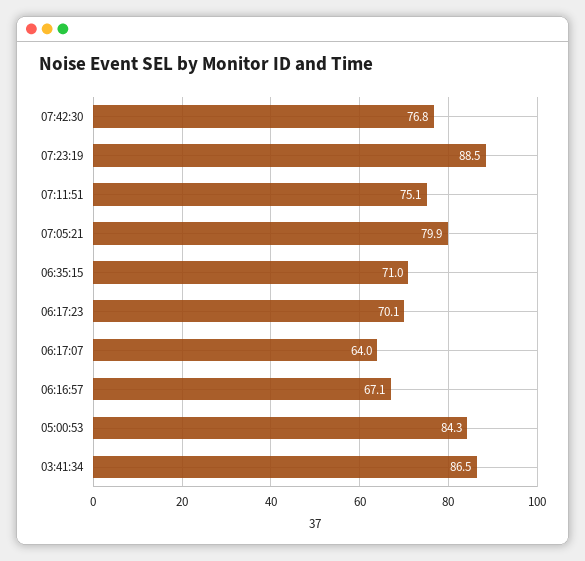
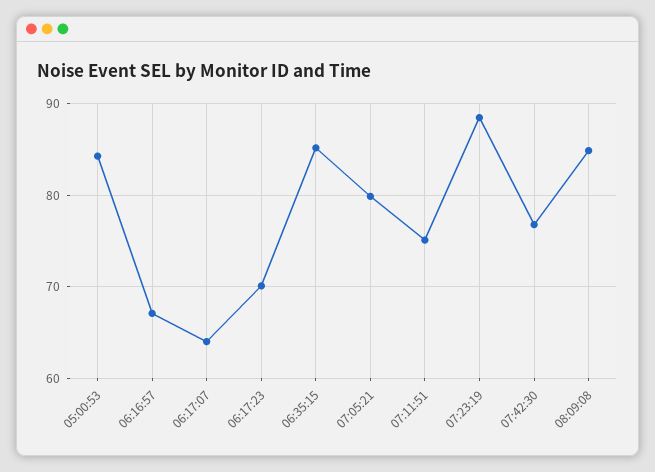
06:35:15: 71 -> 85
03:41:34: 86.5 -> none
08:09:08: none -> 85

